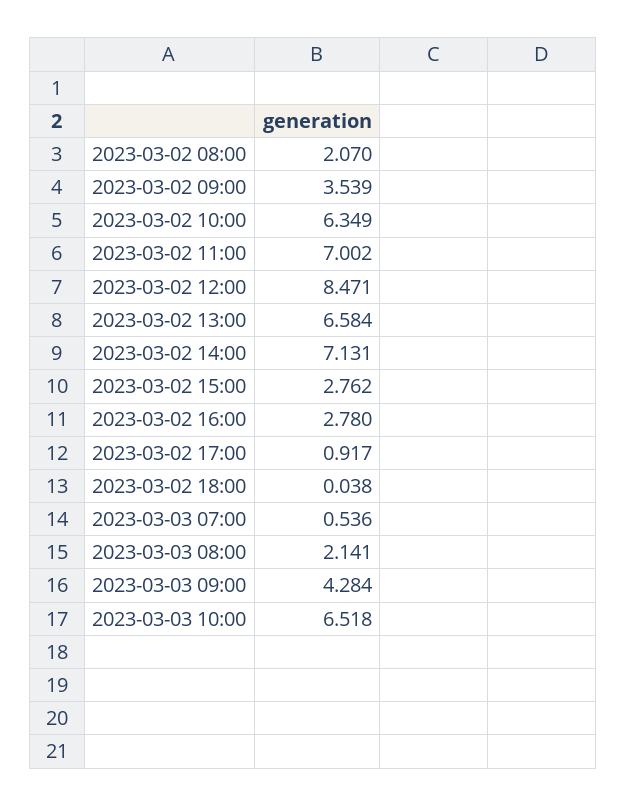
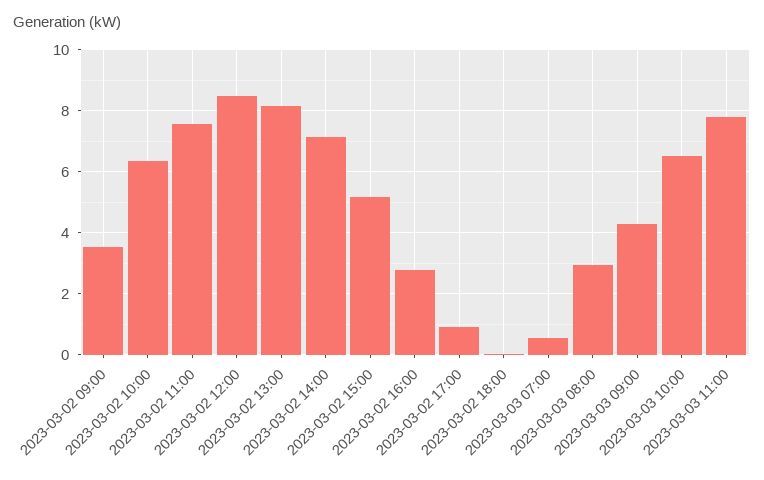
2023-03-02 08:00: 2.07 -> none
2023-03-02 11:00: 7.002 -> 7.6
2023-03-02 13:00: 6.584 -> 8.2
2023-03-02 15:00: 2.762 -> 5.2
2023-03-03 08:00: 2.141 -> 3
2023-03-03 11:00: none -> 7.8

